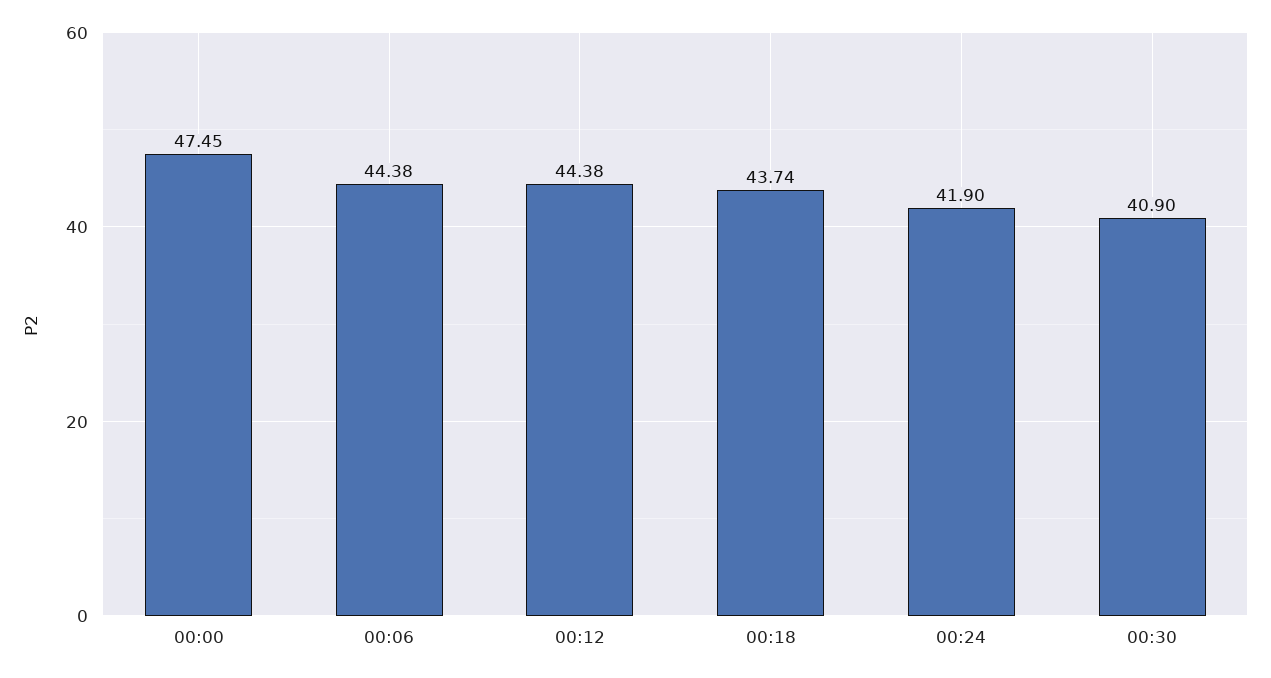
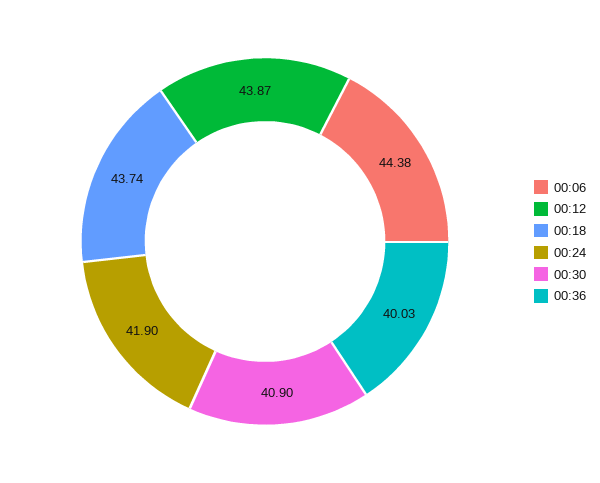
00:00: 47.45 -> none
00:12: 44.38 -> 43.87
00:36: none -> 40.03

